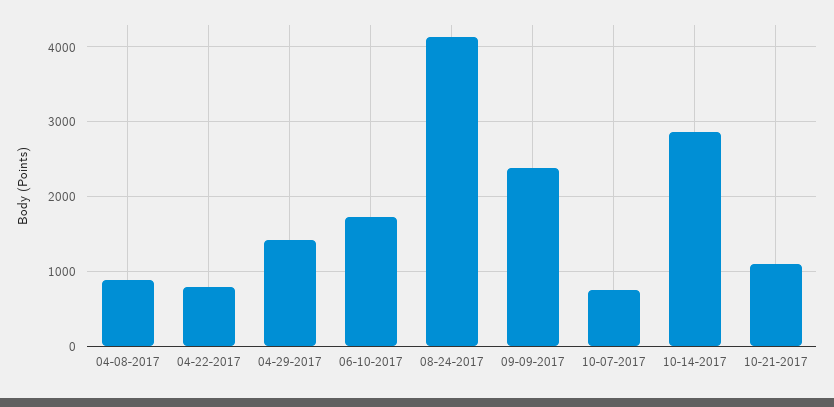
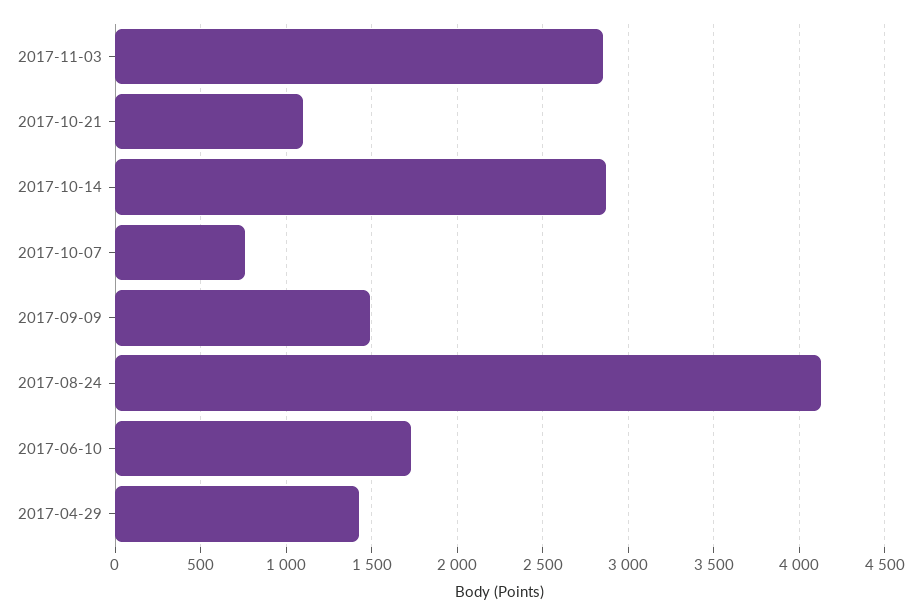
04-08-2017: 900 -> none
04-22-2017: 800 -> none
09-09-2017: 2400 -> 1500
2017-11-03: none -> 2850

